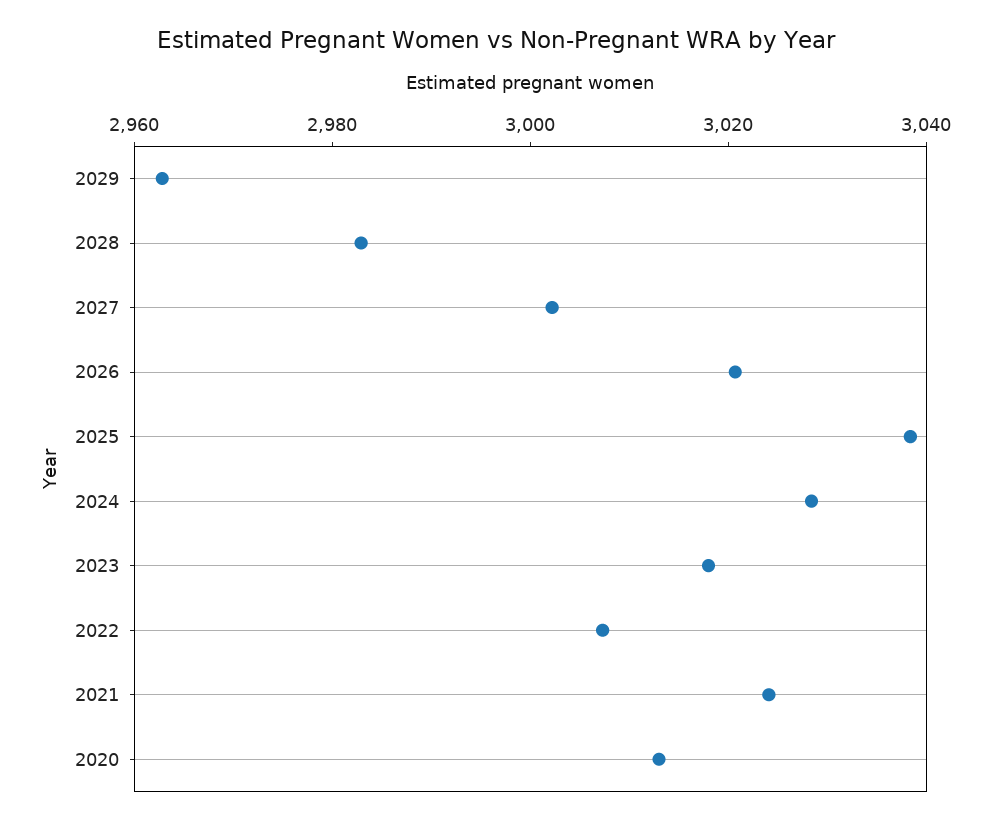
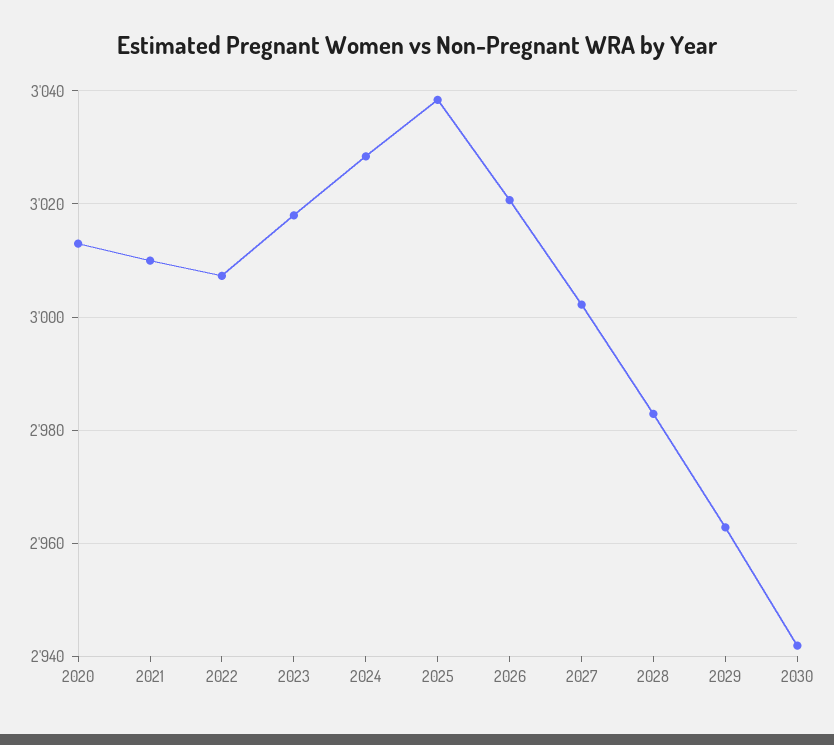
2021: 3025 -> 3010
2030: none -> 2942

